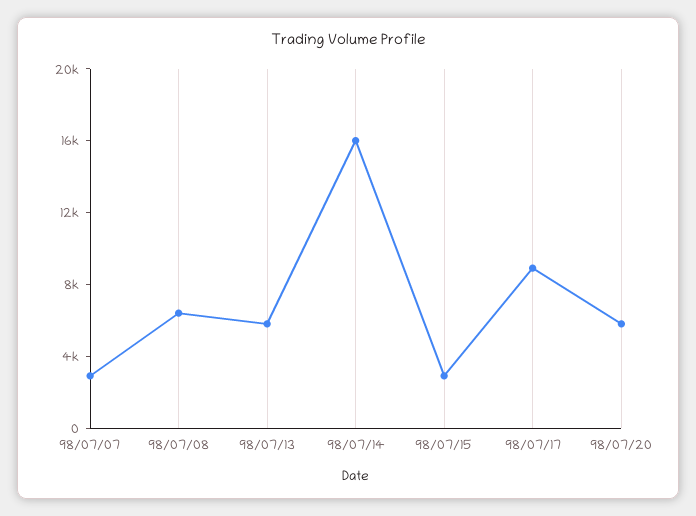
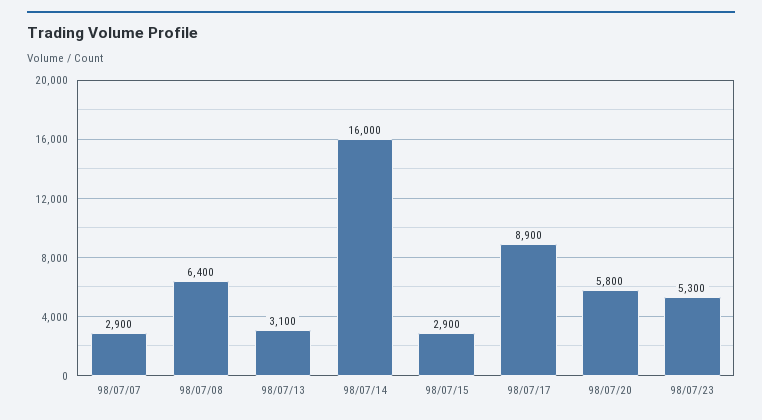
98/07/13: 6000 -> 3100
98/07/23: none -> 5300

